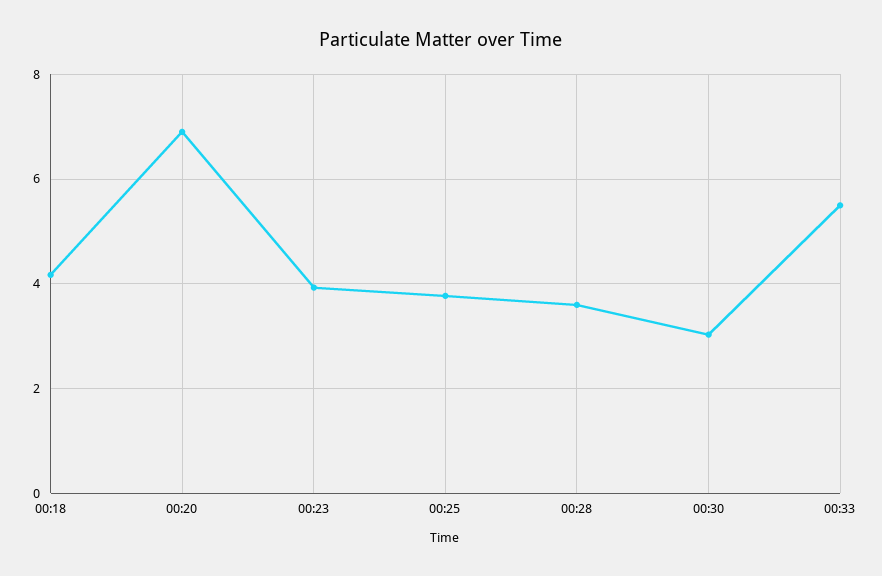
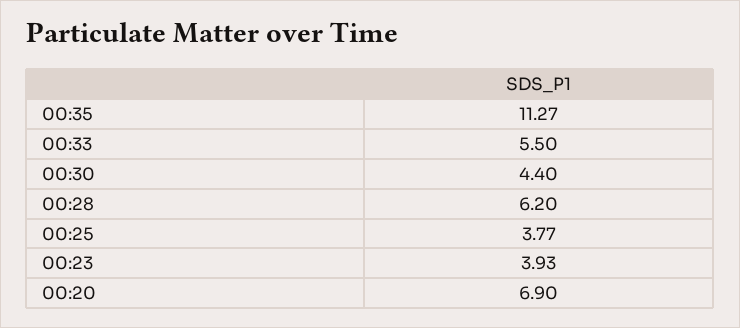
00:18: 4.2 -> none
00:28: 3.6 -> 6.2
00:30: 3 -> 4.4
00:35: none -> 11.27

